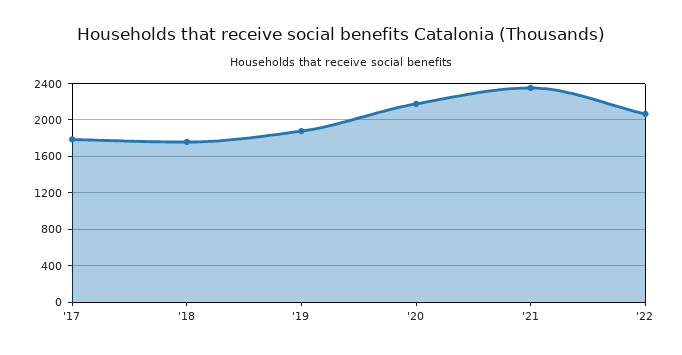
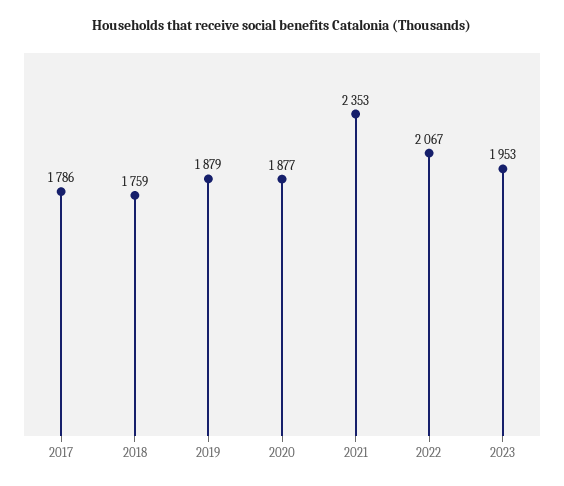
'20: 2200 -> 1877
2023: none -> 1953

